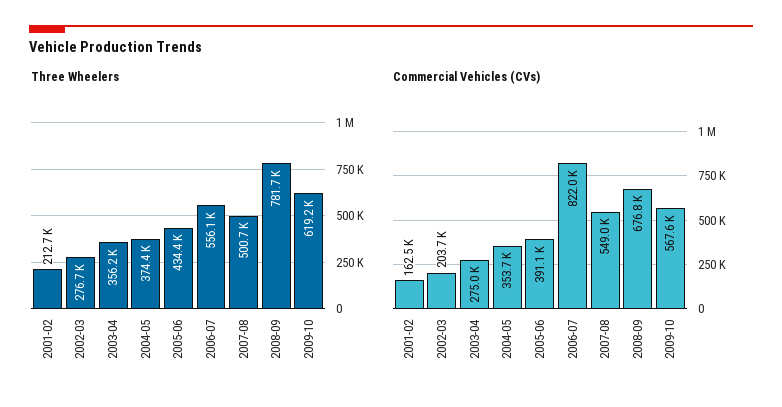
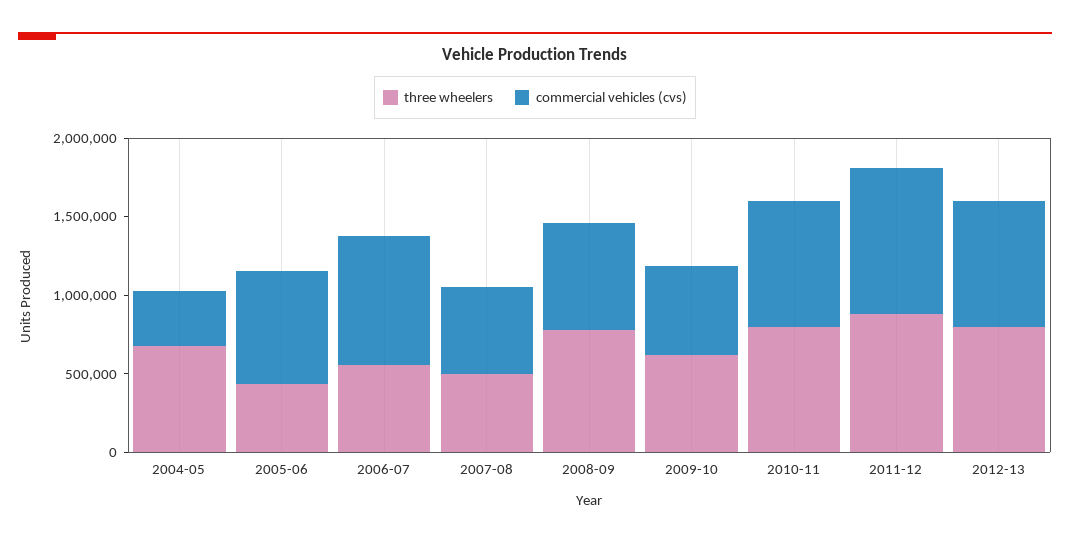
Three Wheelers, 2001-02: 212700 -> none
Three Wheelers, 2002-03: 276700 -> none
Three Wheelers, 2003-04: 356200 -> none
Three Wheelers, 2004-05: 374400 -> 700000
Commercial Vehicles (CVs), 2001-02: 162500 -> none
Commercial Vehicles (CVs), 2002-03: 203700 -> none
Commercial Vehicles (CVs), 2003-04: 275000 -> none
Commercial Vehicles (CVs), 2005-06: 391100 -> 700000
Three Wheelers, 2010-11: none -> 800000
Commercial Vehicles (CVs), 2010-11: none -> 800000
Three Wheelers, 2011-12: none -> 900000
Commercial Vehicles (CVs), 2011-12: none -> 900000
Three Wheelers, 2012-13: none -> 800000
Commercial Vehicles (CVs), 2012-13: none -> 800000

